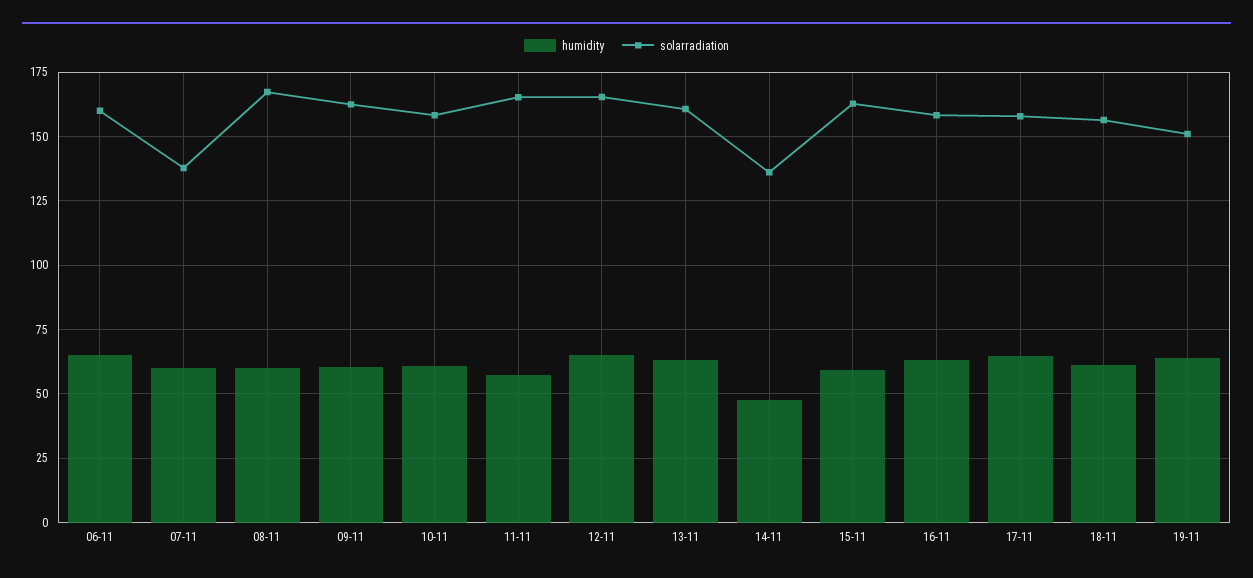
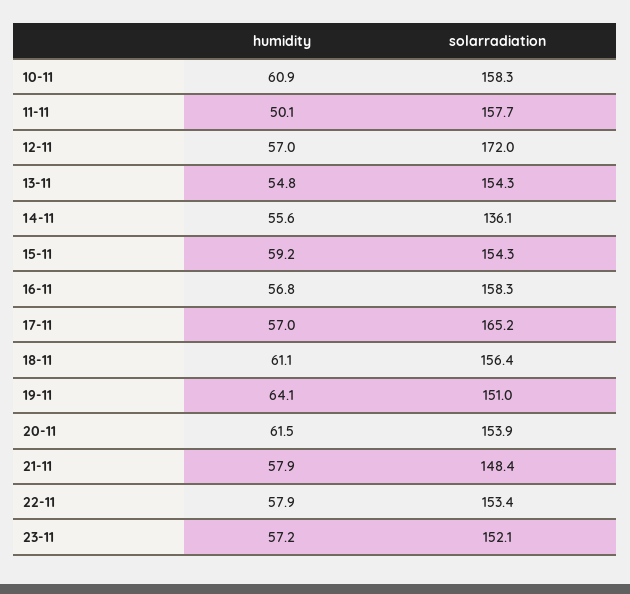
humidity, 06-11: 65 -> none
solarradiation, 06-11: 160 -> none
humidity, 07-11: 60 -> none
solarradiation, 07-11: 137.5 -> none
humidity, 08-11: 60 -> none
solarradiation, 08-11: 167.5 -> none
humidity, 09-11: 60 -> none
solarradiation, 09-11: 162.5 -> none
humidity, 11-11: 57.5 -> 50.1
solarradiation, 11-11: 165 -> 157.7
humidity, 12-11: 65 -> 57
solarradiation, 12-11: 165 -> 172
humidity, 13-11: 62.5 -> 54.8
solarradiation, 13-11: 160 -> 154.3
humidity, 14-11: 47.5 -> 55.6
solarradiation, 15-11: 162.5 -> 154.3
humidity, 16-11: 62.5 -> 56.8
humidity, 17-11: 65 -> 57
solarradiation, 17-11: 157.5 -> 165.2
humidity, 20-11: none -> 61.5
solarradiation, 20-11: none -> 153.9
humidity, 21-11: none -> 57.9
solarradiation, 21-11: none -> 148.4
humidity, 22-11: none -> 57.9
solarradiation, 22-11: none -> 153.4
humidity, 23-11: none -> 57.2
solarradiation, 23-11: none -> 152.1

